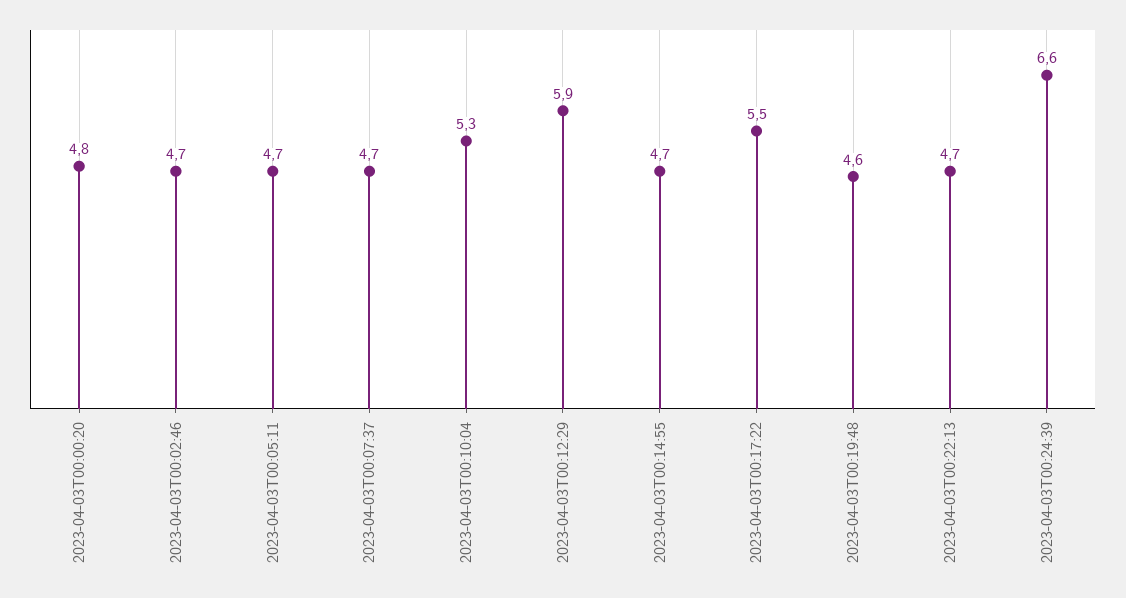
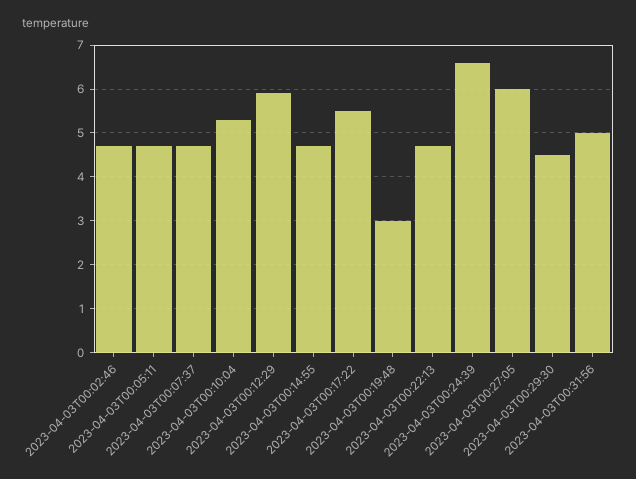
2023-04-03T00:00:20: 4.8 -> none
2023-04-03T00:19:48: 4.6 -> 3
2023-04-03T00:27:05: none -> 6
2023-04-03T00:29:30: none -> 4.5
2023-04-03T00:31:56: none -> 5

